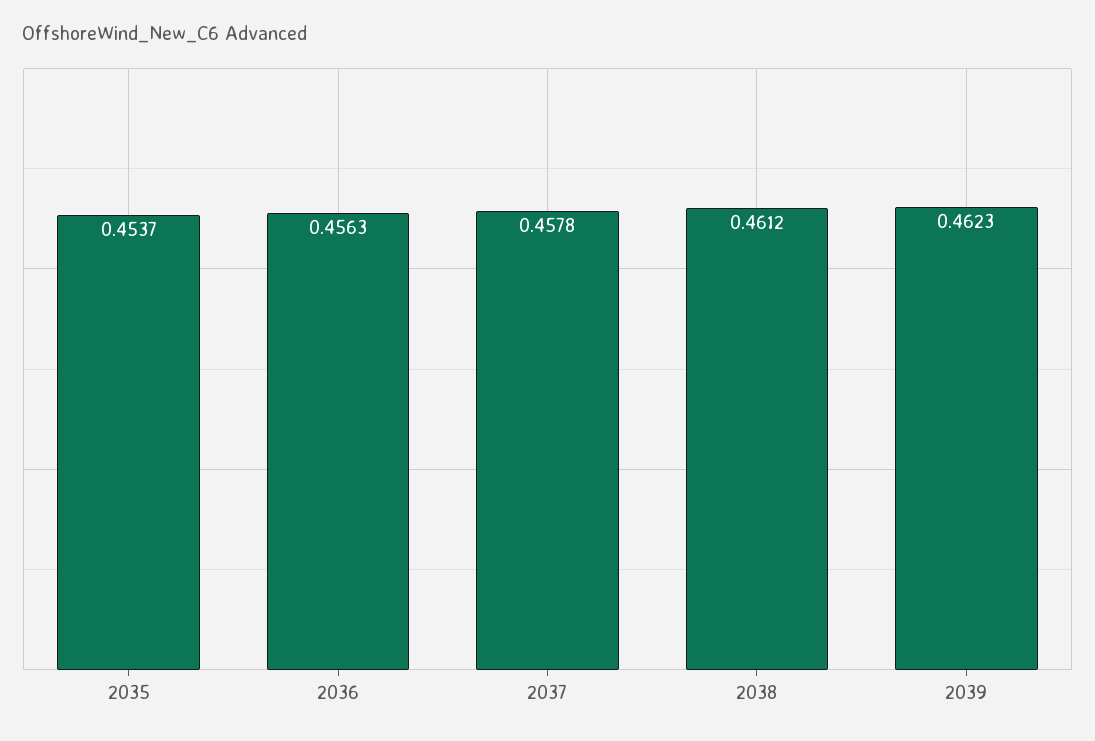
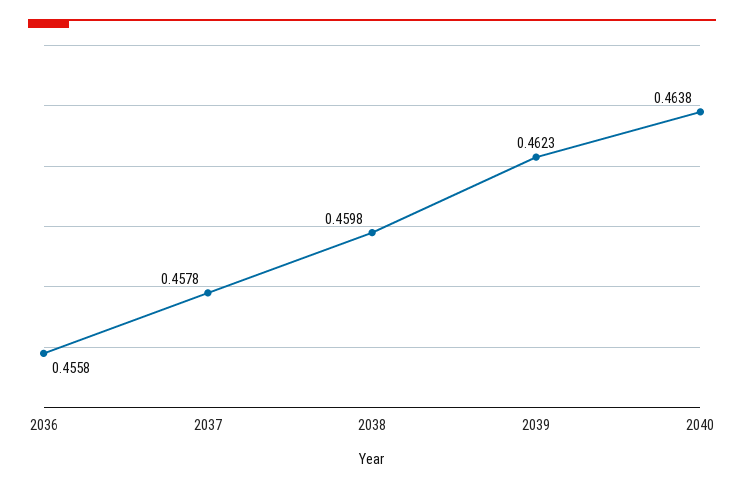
2035: 0.4537 -> none
2036: 0.4563 -> 0.4558
2038: 0.4612 -> 0.4598
2040: none -> 0.4638

